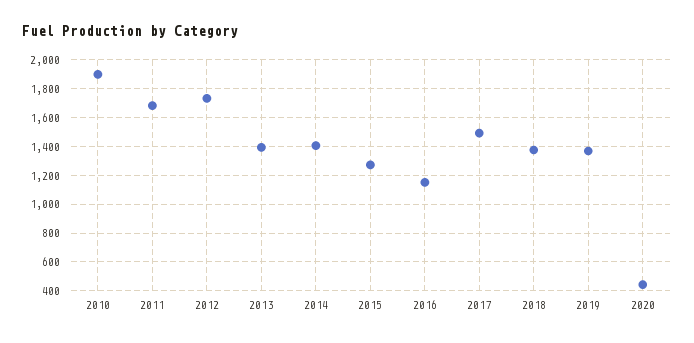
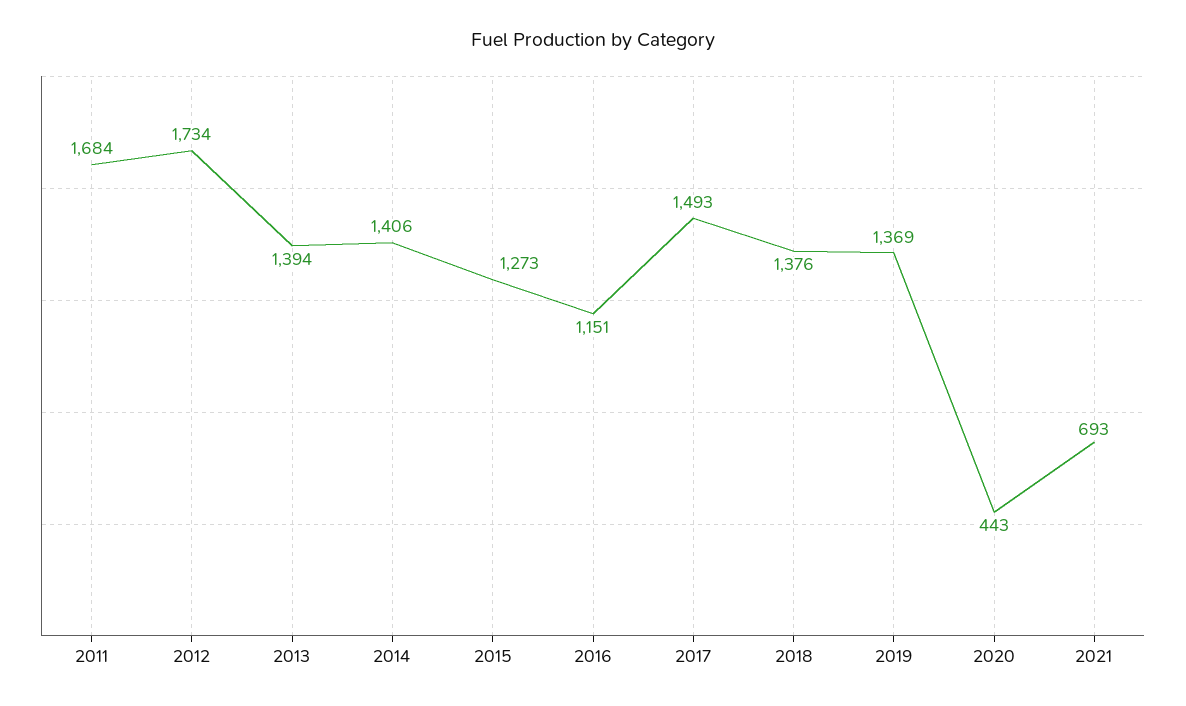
2010: 1900 -> none
2021: none -> 693

